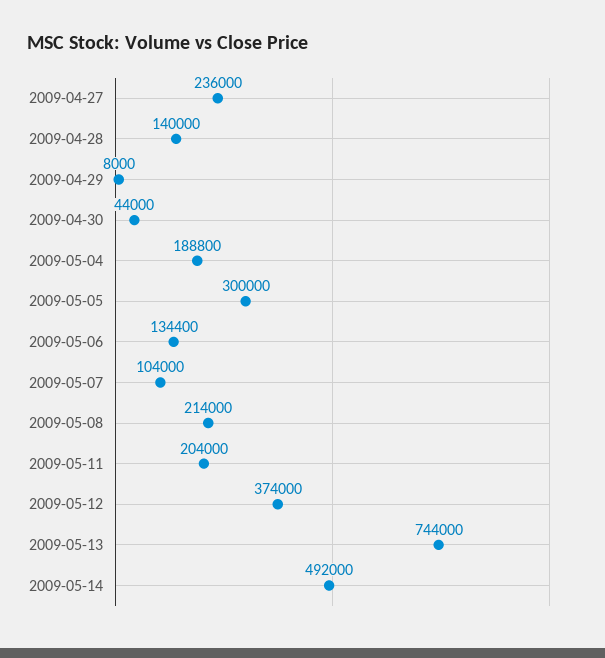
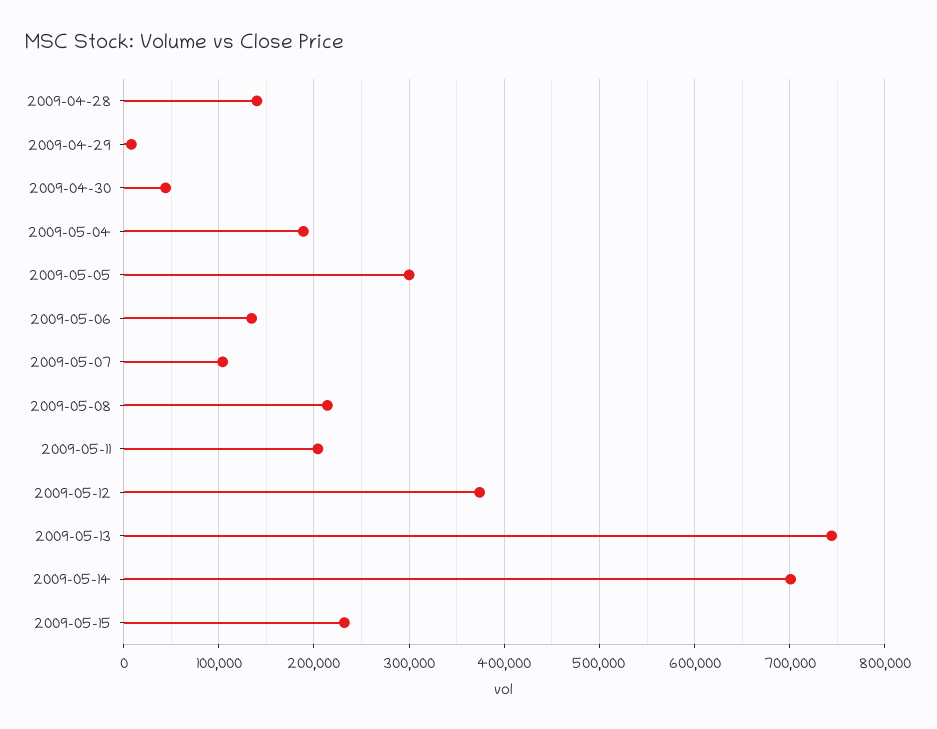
2009-04-27: 236000 -> none
2009-05-14: 492000 -> 700000
2009-05-15: none -> 230000

